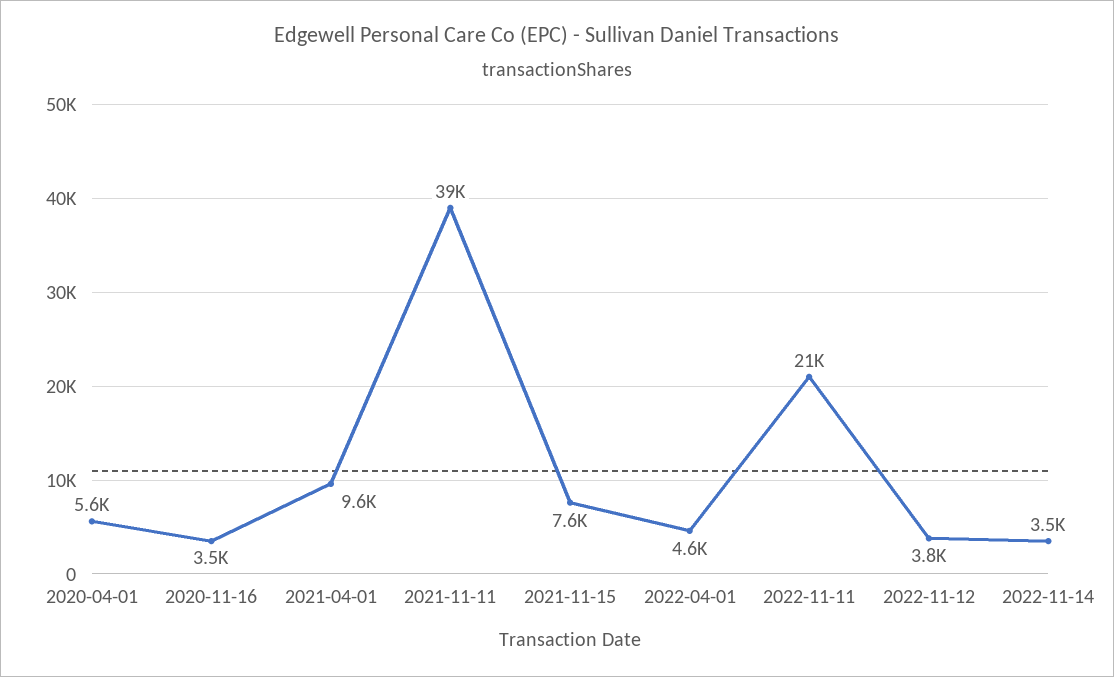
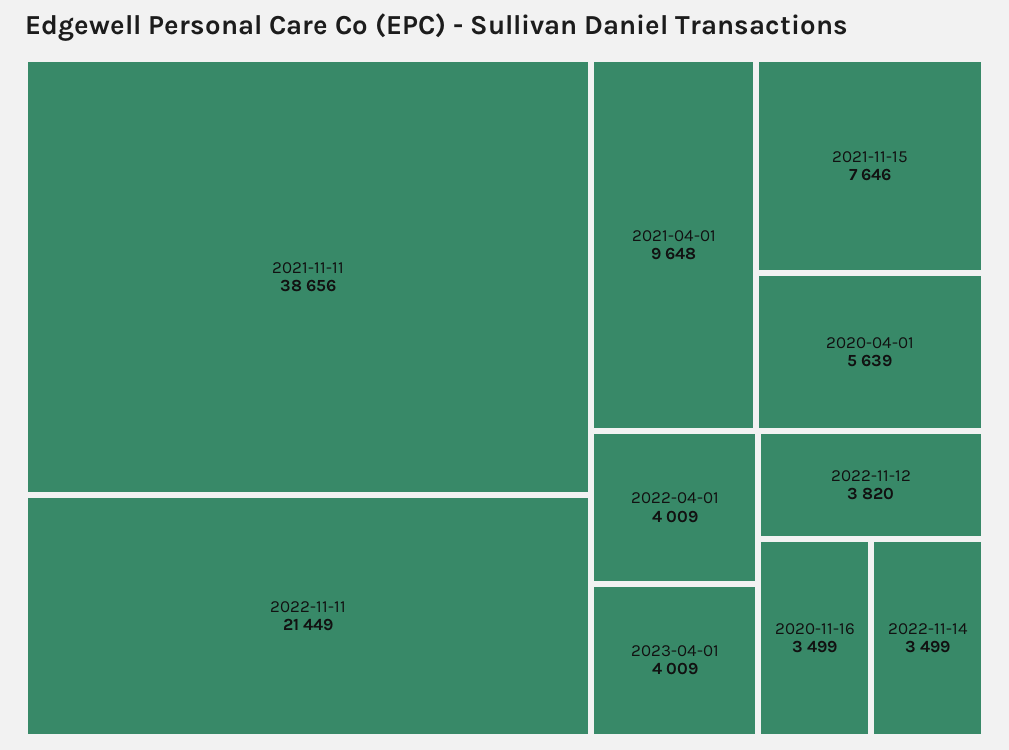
2022-04-01: 4600 -> 4009
2023-04-01: none -> 4009

